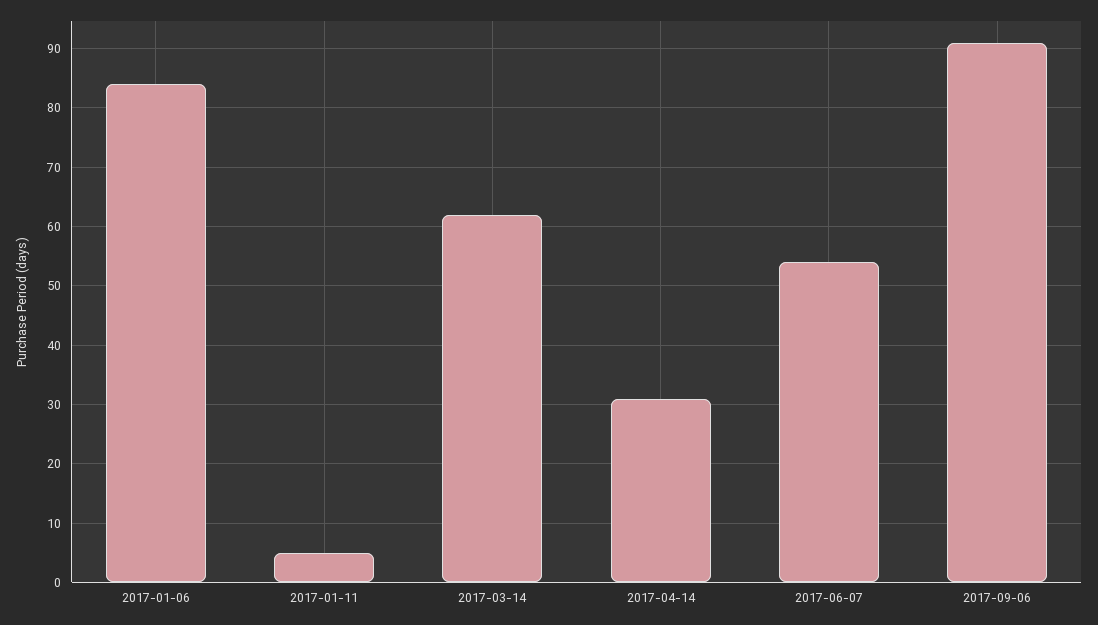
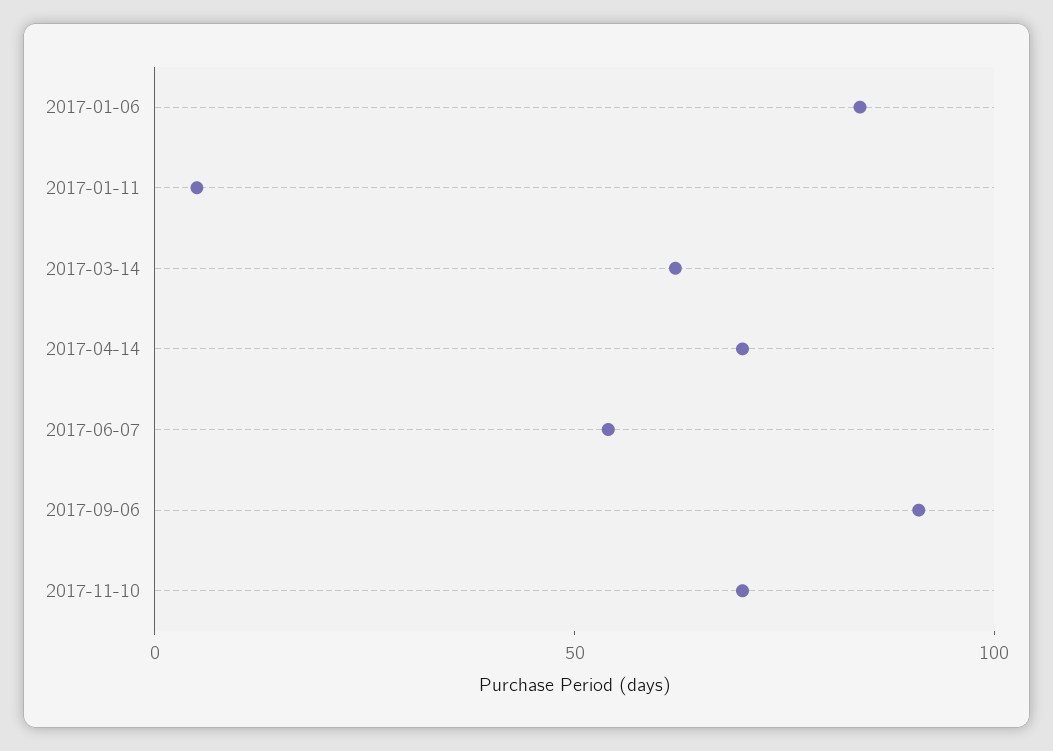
2017-04-14: 30 -> 70
2017-11-10: none -> 70

